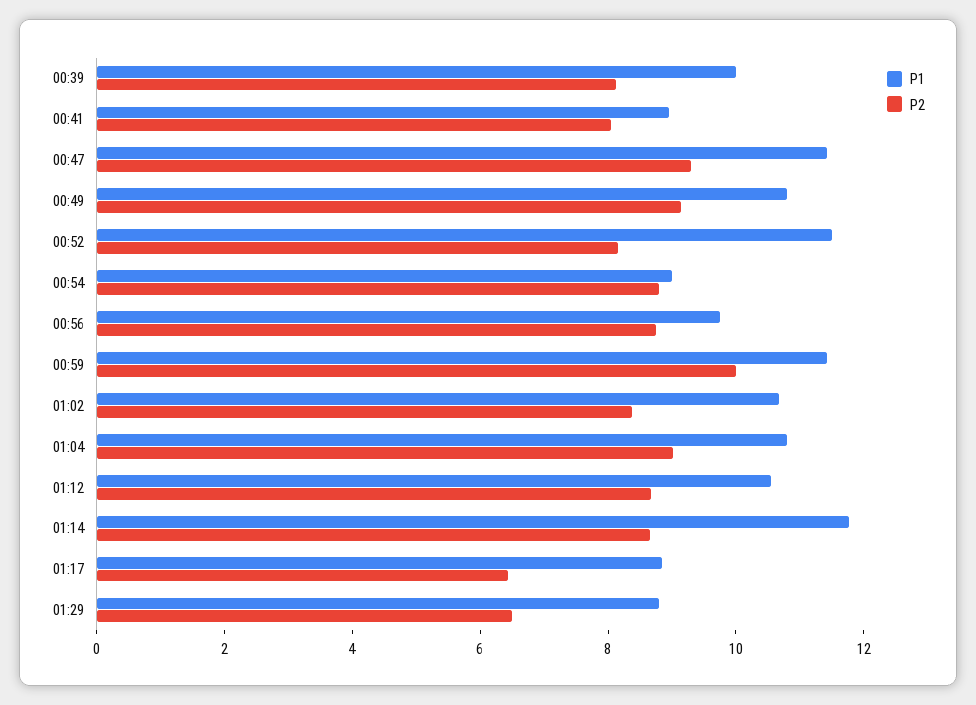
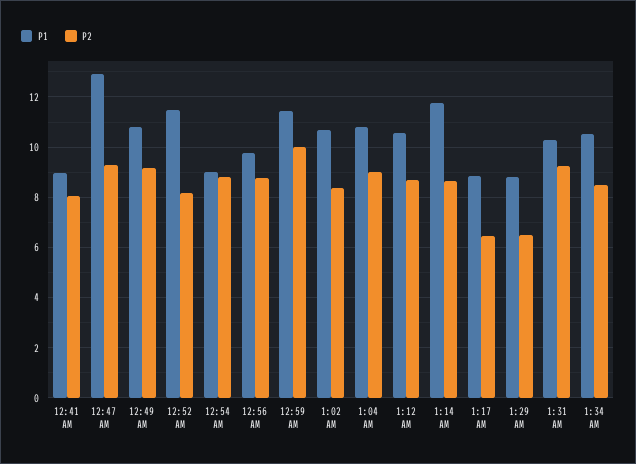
P1, 00:39: 10 -> none
P2, 00:39: 8 -> none
P1, 00:47: 11.5 -> 13
P1, 1:31 AM: none -> 10.25
P2, 1:31 AM: none -> 9.25
P1, 1:34 AM: none -> 10.5
P2, 1:34 AM: none -> 8.5

